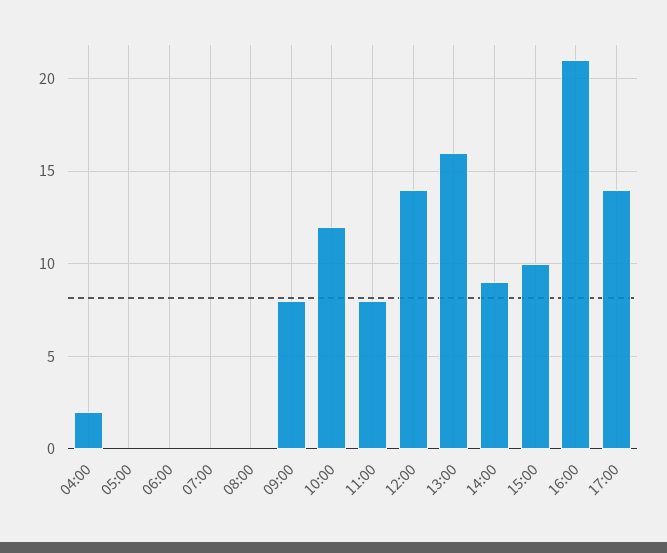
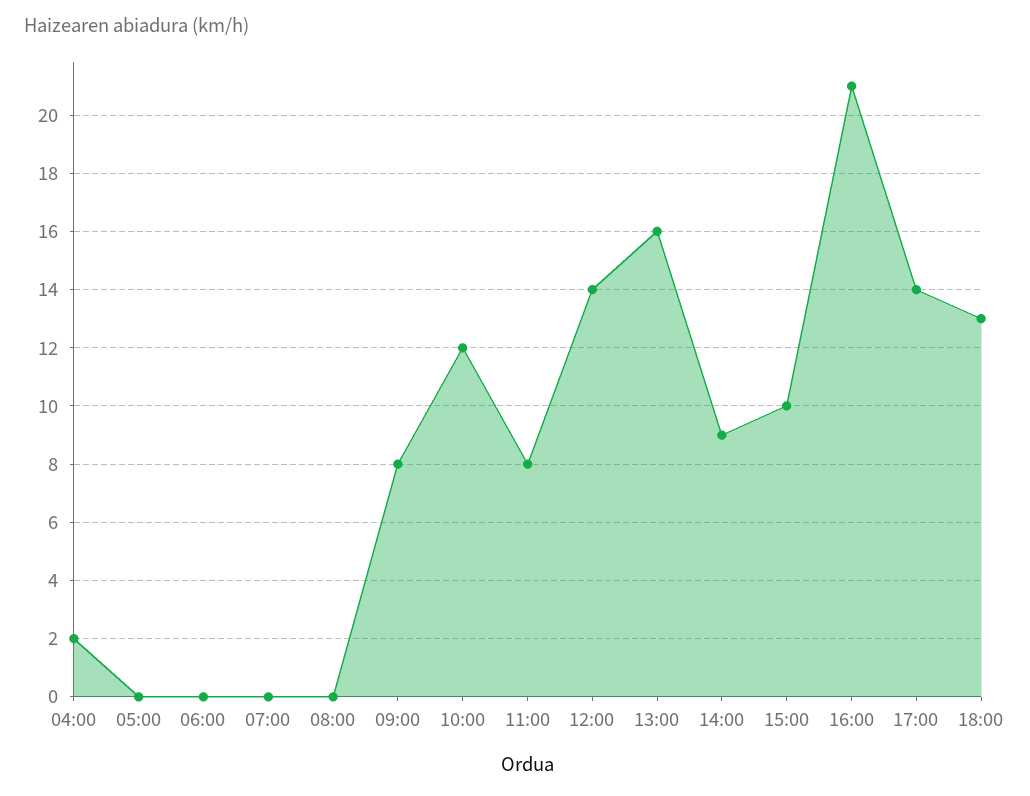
18:00: none -> 13

